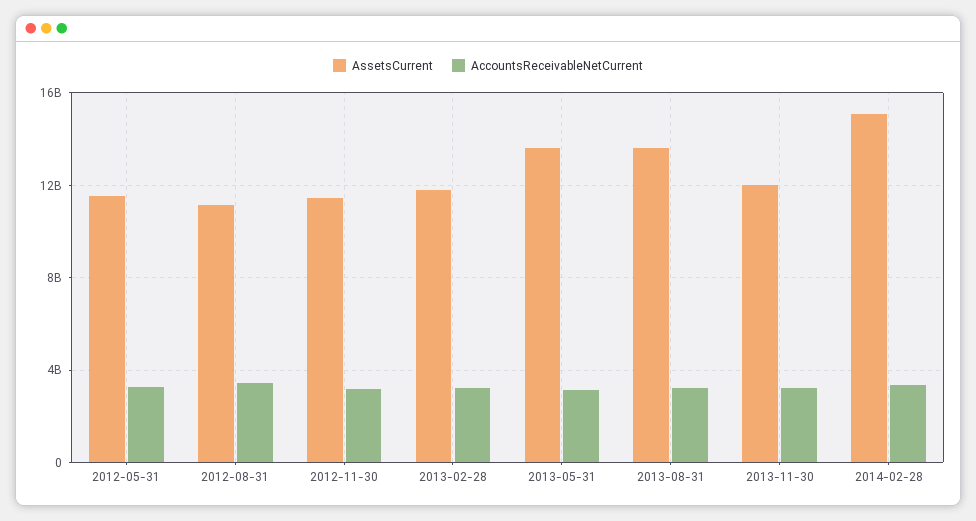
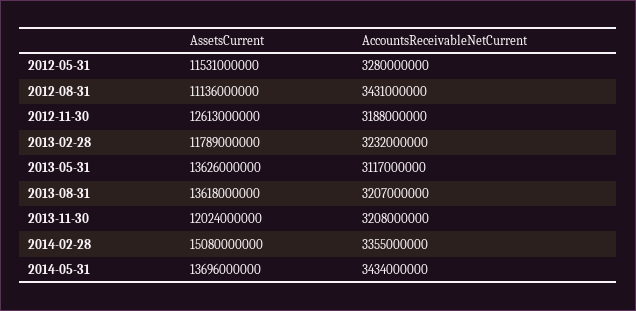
AssetsCurrent, 2012-11-30: 11500000000 -> 12613000000
AssetsCurrent, 2014-05-31: none -> 13696000000
AccountsReceivableNetCurrent, 2014-05-31: none -> 3434000000

